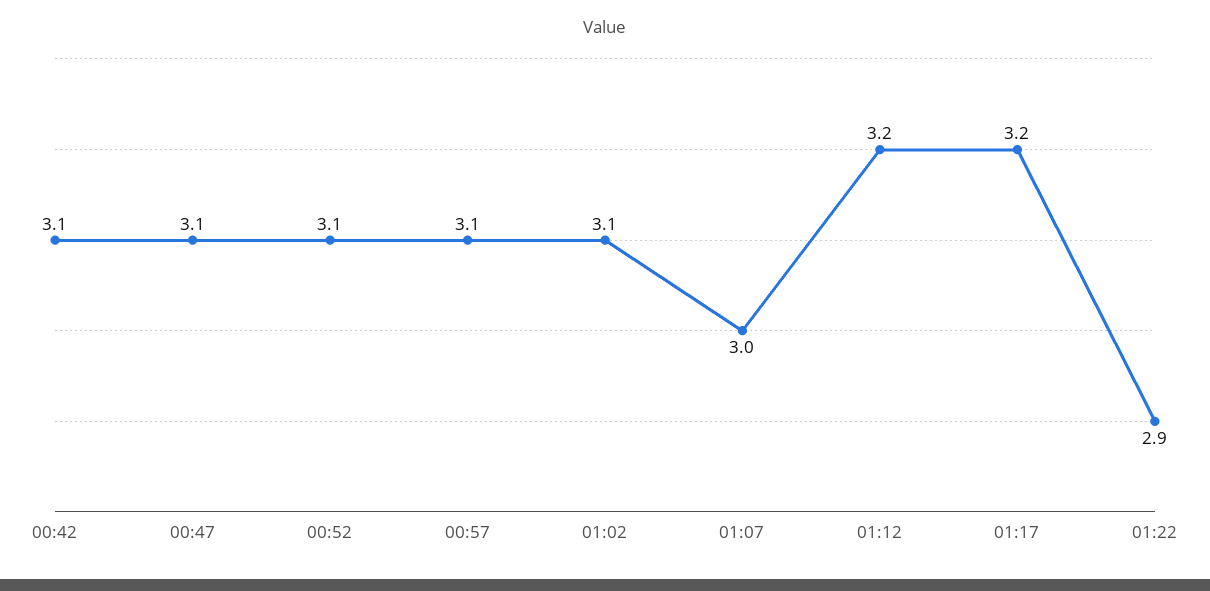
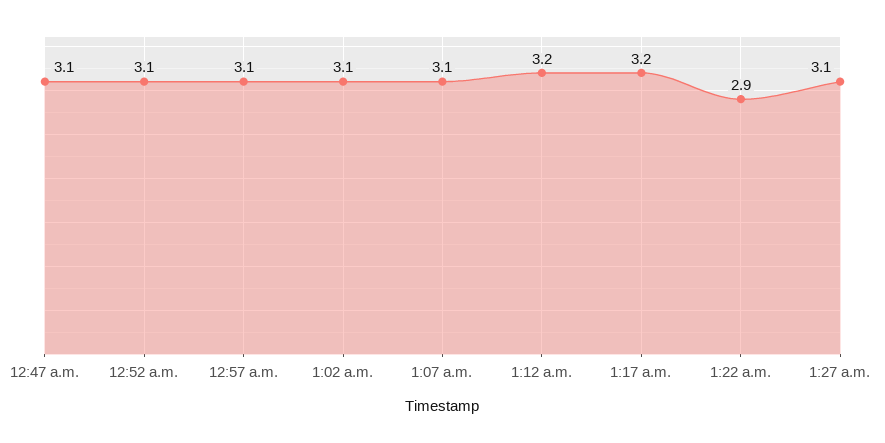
00:42: 3.1 -> none
01:07: 3 -> 3.1
1:27 a.m.: none -> 3.1

